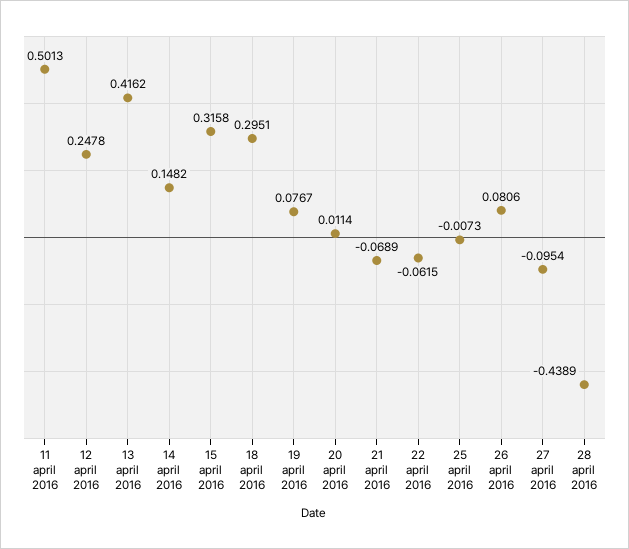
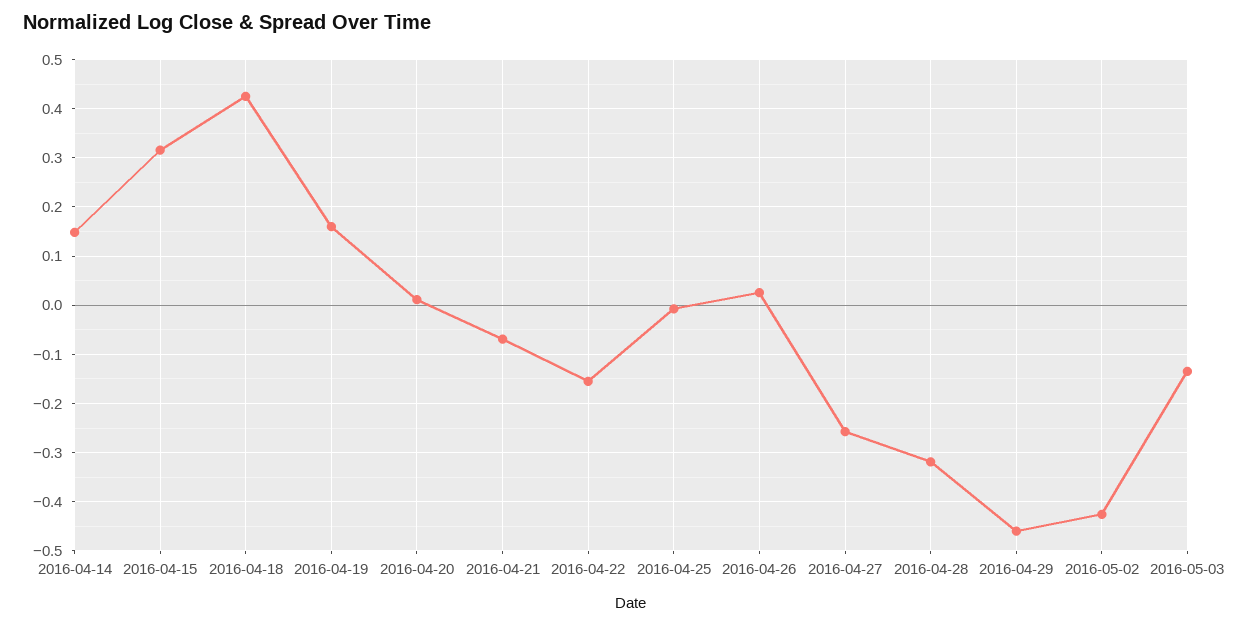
11 april 2016: 0.5013 -> none
12 april 2016: 0.2478 -> none
13 april 2016: 0.4162 -> none
18 april 2016: 0.2951 -> 0.42
19 april 2016: 0.0767 -> 0.16
22 april 2016: -0.0615 -> -0.16
26 april 2016: 0.0806 -> 0.02
27 april 2016: -0.0954 -> -0.26
28 april 2016: -0.4389 -> -0.32
2016-04-29: none -> -0.46
2016-05-02: none -> -0.42
2016-05-03: none -> -0.14

